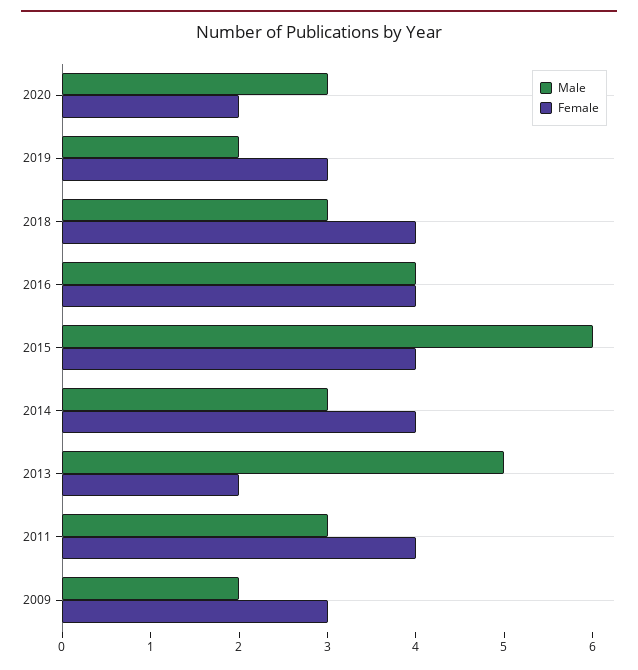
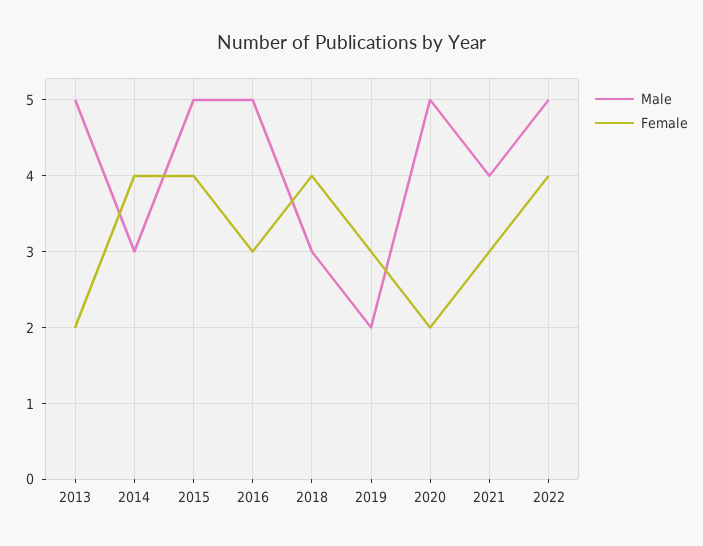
Male, 2020: 3 -> 5
Male, 2016: 4 -> 5
Female, 2016: 4 -> 3
Male, 2015: 6 -> 5
Male, 2011: 3 -> none
Female, 2011: 4 -> none
Male, 2009: 2 -> none
Female, 2009: 3 -> none
Male, 2021: none -> 4
Female, 2021: none -> 3
Male, 2022: none -> 5
Female, 2022: none -> 4

